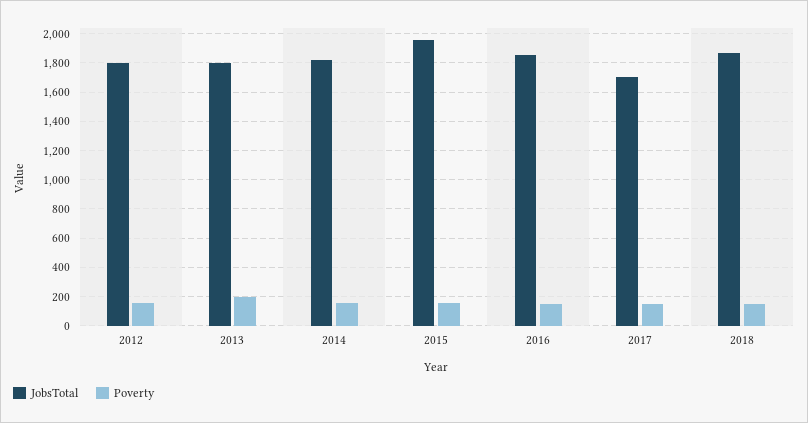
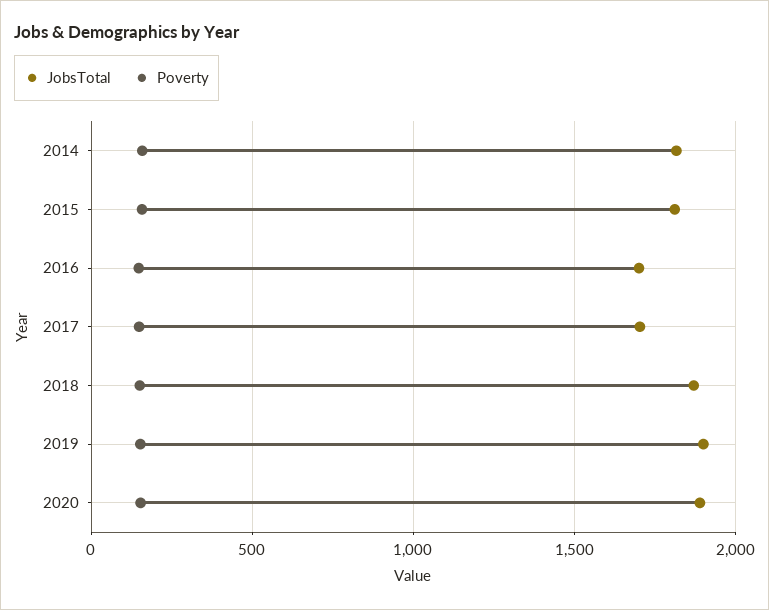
JobsTotal, 2012: 1800 -> none
Poverty, 2012: 150 -> none
JobsTotal, 2013: 1800 -> none
Poverty, 2013: 200 -> none
JobsTotal, 2015: 1950 -> 1800
JobsTotal, 2016: 1850 -> 1700
JobsTotal, 2019: none -> 1900
Poverty, 2019: none -> 150
JobsTotal, 2020: none -> 1900
Poverty, 2020: none -> 150

